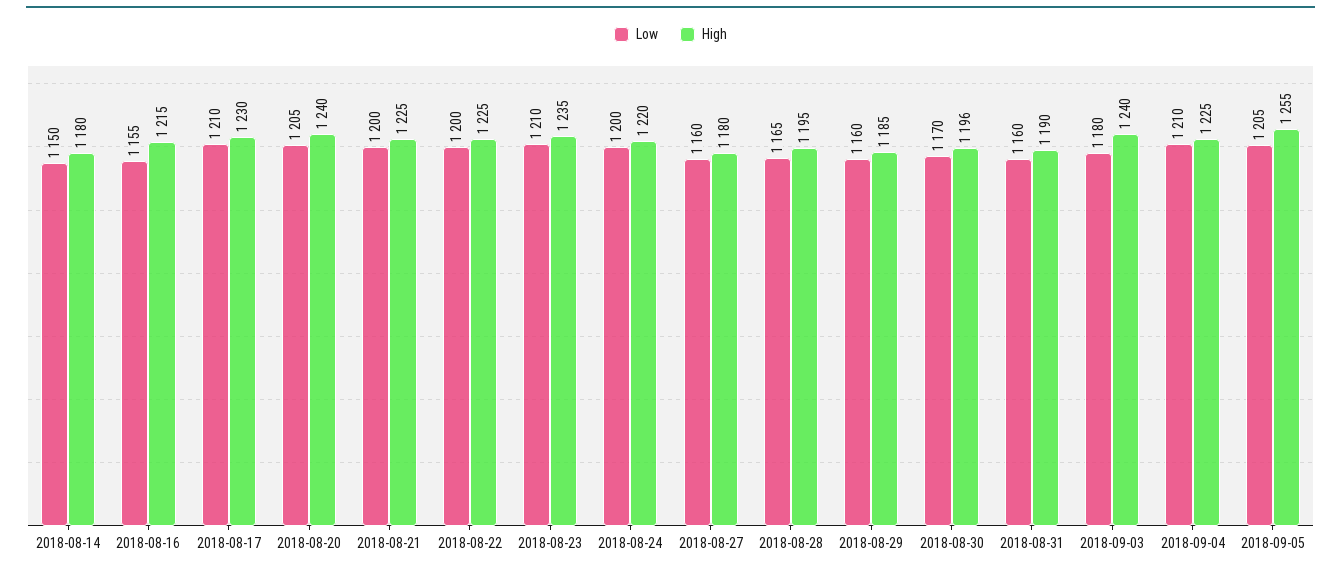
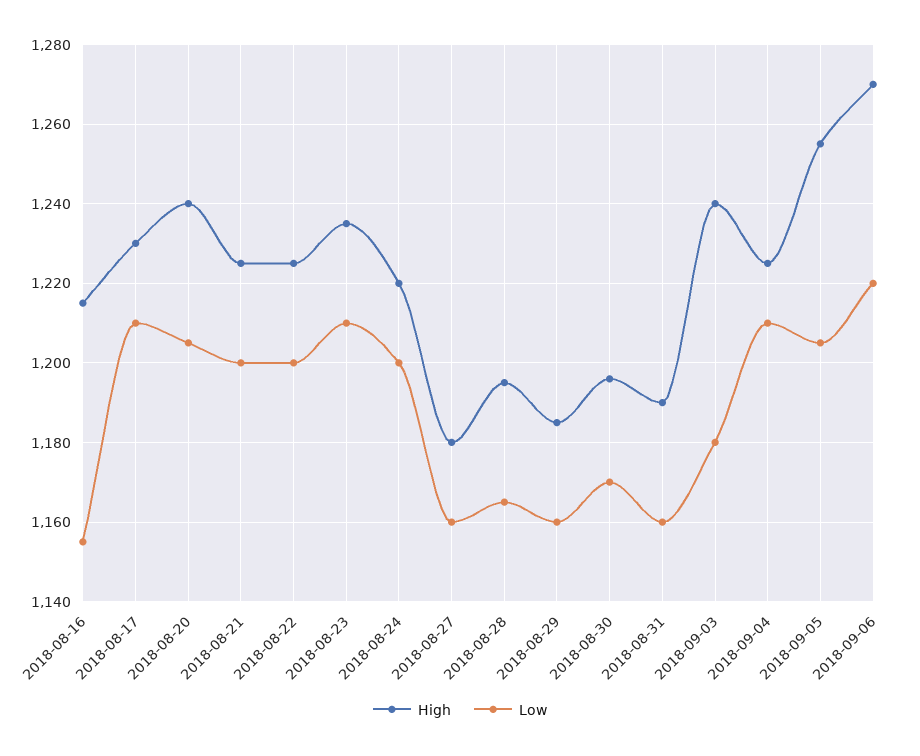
Low, 2018-08-14: 1150 -> none
High, 2018-08-14: 1180 -> none
High, 2018-09-06: none -> 1270
Low, 2018-09-06: none -> 1220

